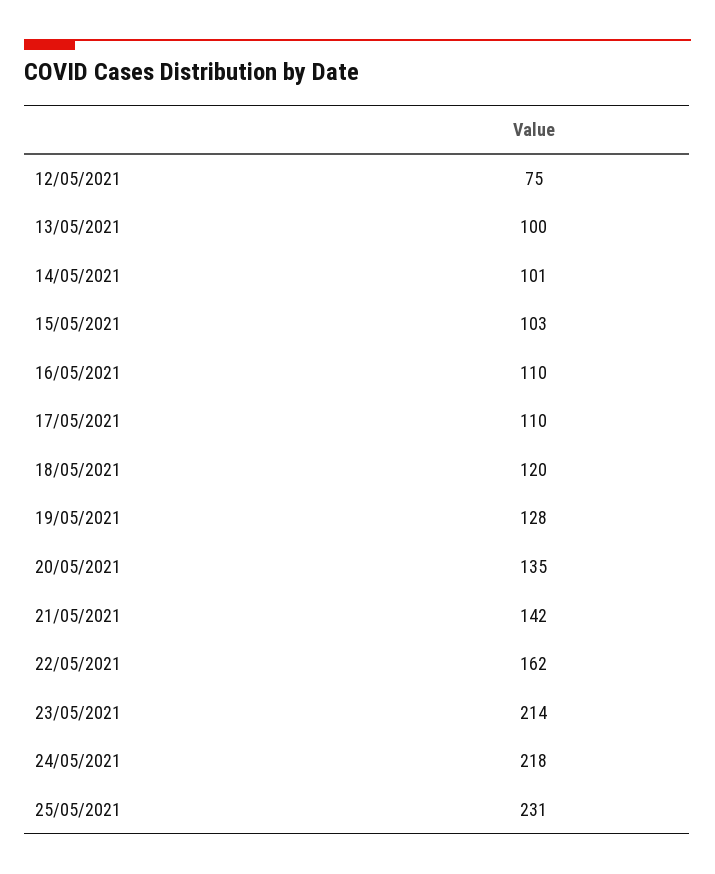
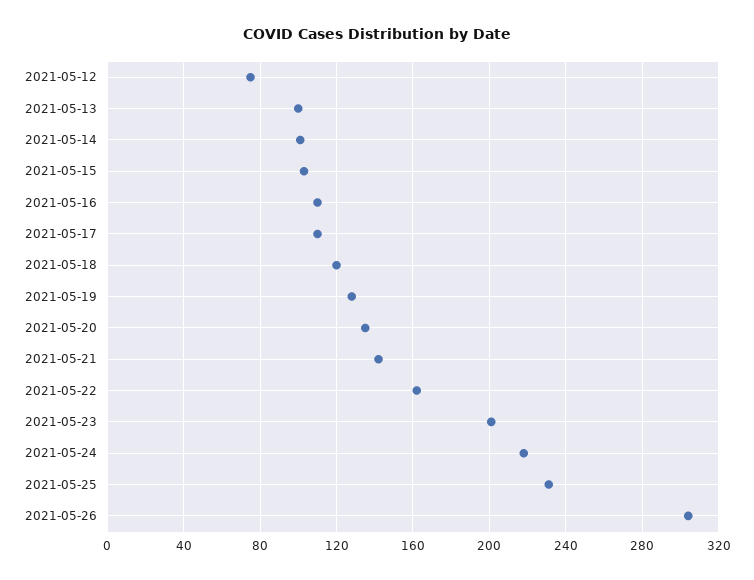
23/05/2021: 214 -> 200
2021-05-26: none -> 305

